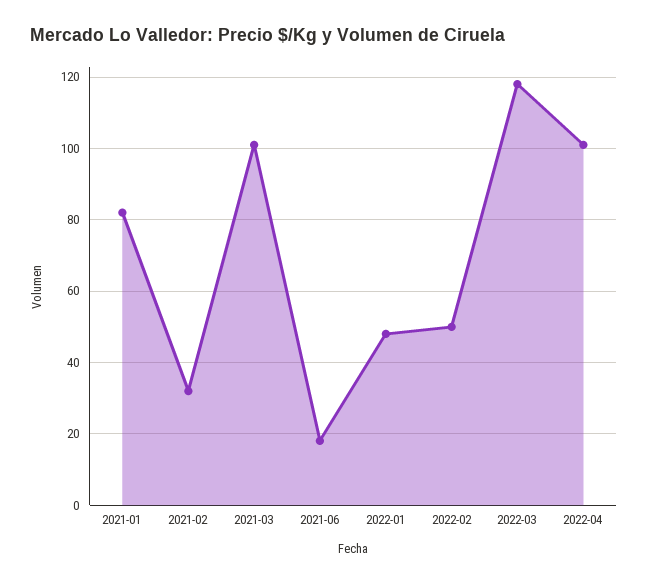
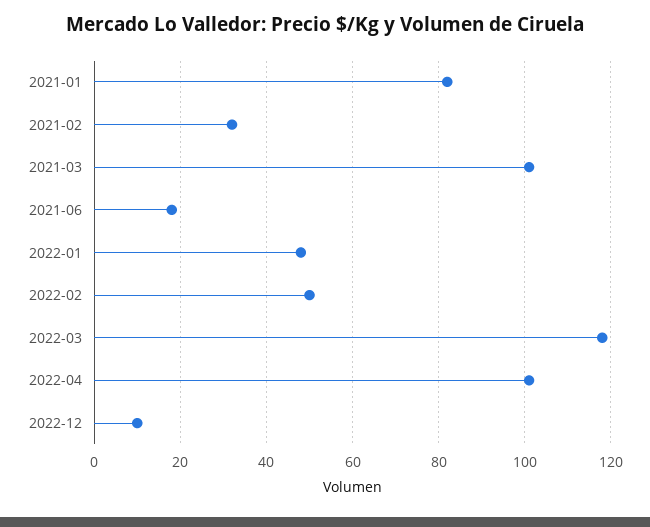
2022-12: none -> 10

